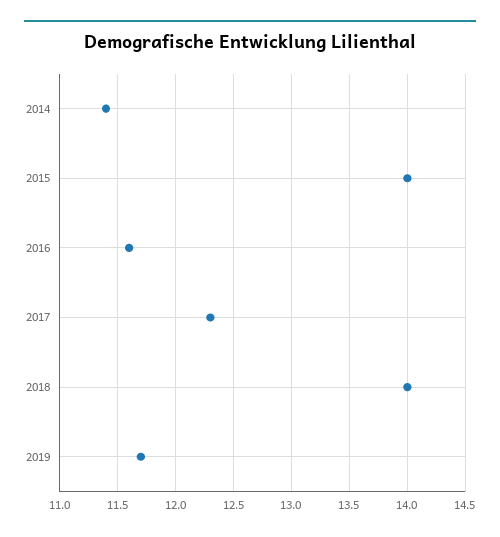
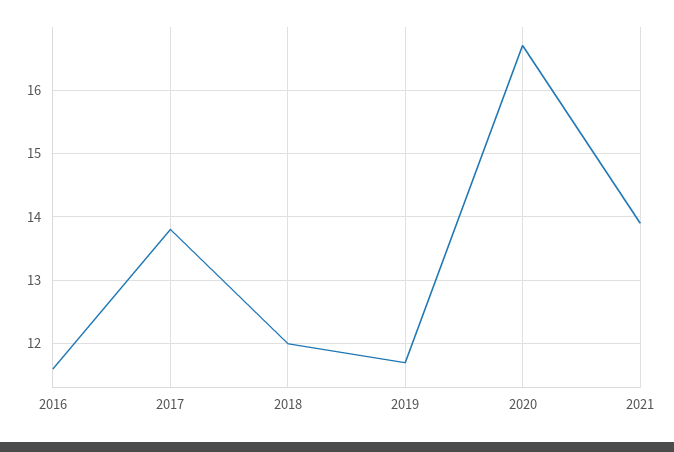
2014: 11.4 -> none
2015: 14 -> none
2017: 12.3 -> 13.8
2018: 14 -> 12
2020: none -> 16.7
2021: none -> 13.9

